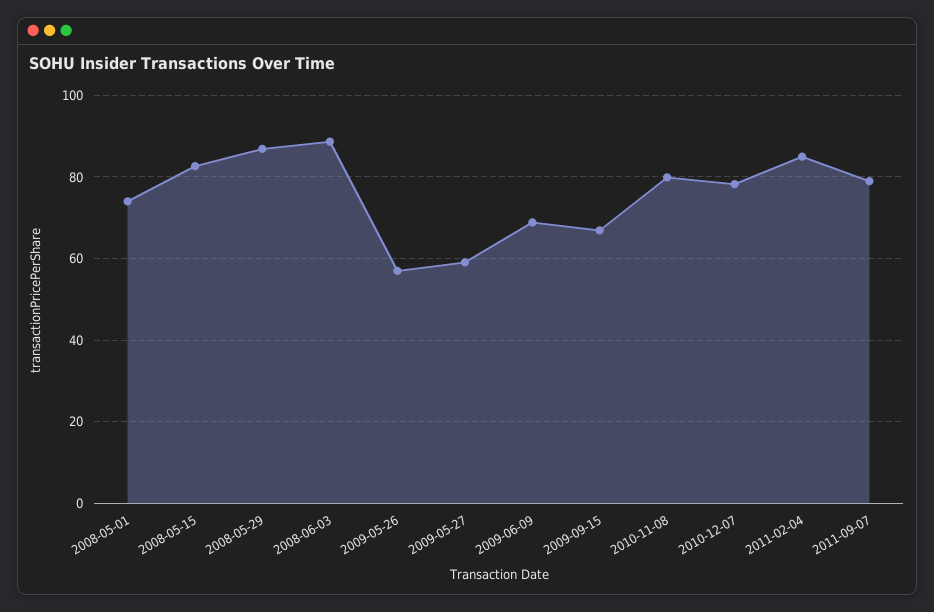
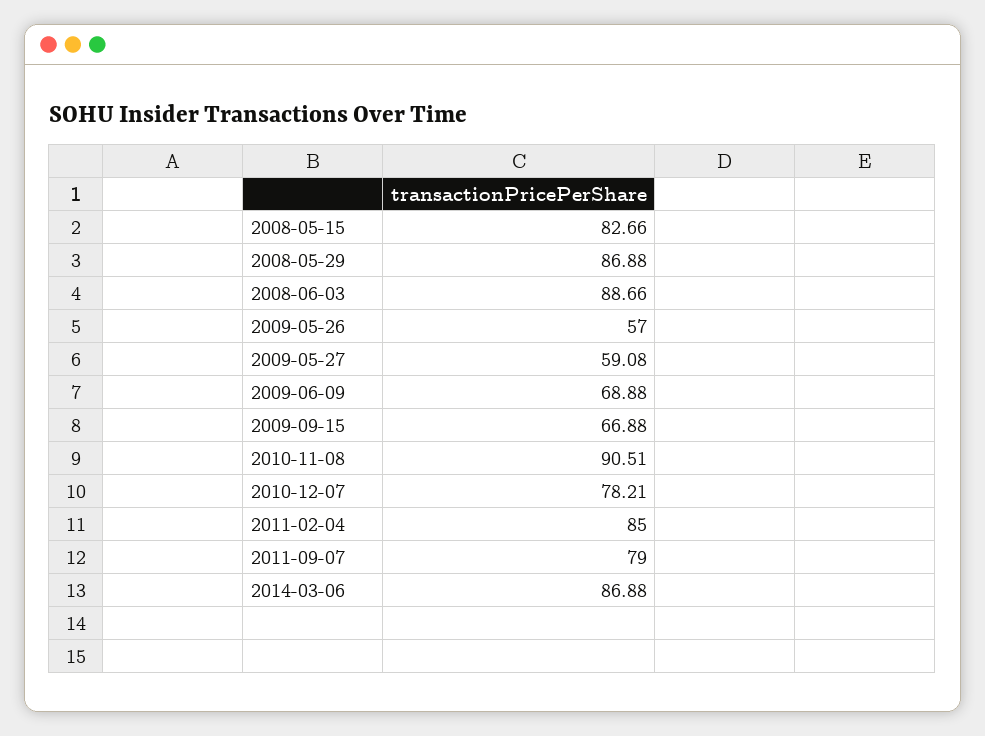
2008-05-01: 74 -> none
2010-11-08: 80 -> 90.51
2014-03-06: none -> 86.88

